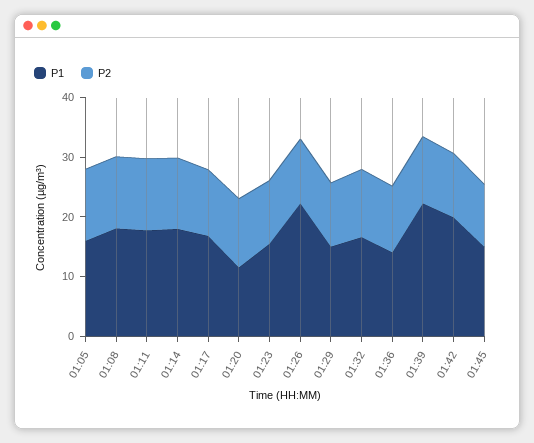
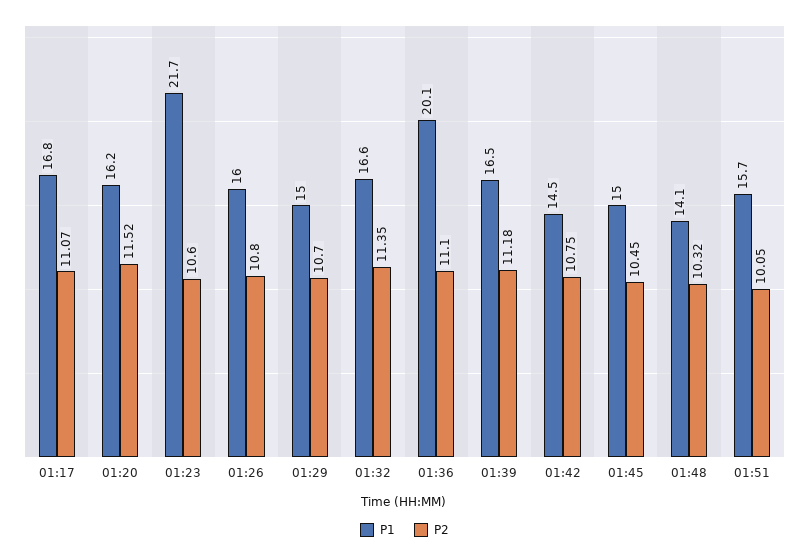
P1, 01:05: 16 -> none
P2, 01:05: 12 -> none
P1, 01:08: 18 -> none
P2, 01:08: 12 -> none
P1, 01:11: 18 -> none
P2, 01:11: 12 -> none
P1, 01:14: 18 -> none
P2, 01:14: 12 -> none
P1, 01:20: 12 -> 16.2
P1, 01:23: 16 -> 21.7
P1, 01:26: 22 -> 16
P1, 01:36: 14 -> 20.1
P1, 01:39: 22 -> 16.5
P1, 01:42: 20 -> 14.5
P1, 01:48: none -> 14.1
P2, 01:48: none -> 10.32
P1, 01:51: none -> 15.7
P2, 01:51: none -> 10.05

